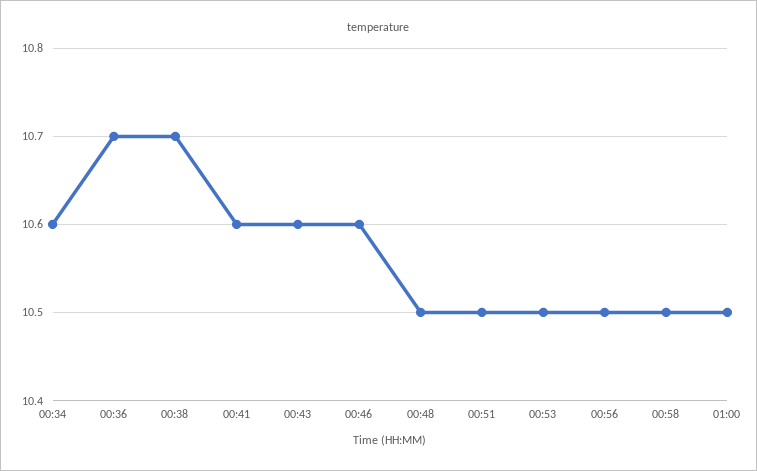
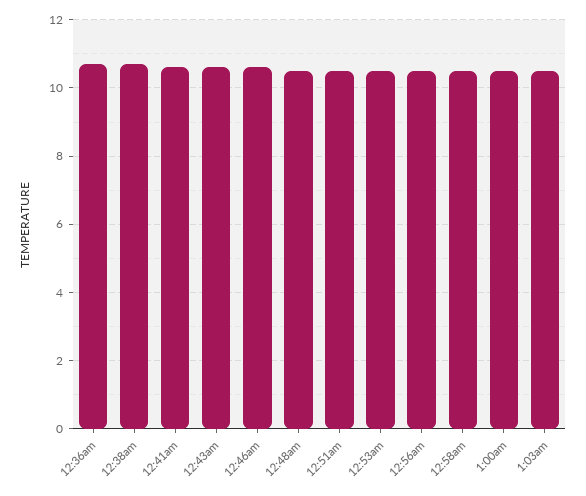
00:34: 10.6 -> none
1:03am: none -> 10.5

